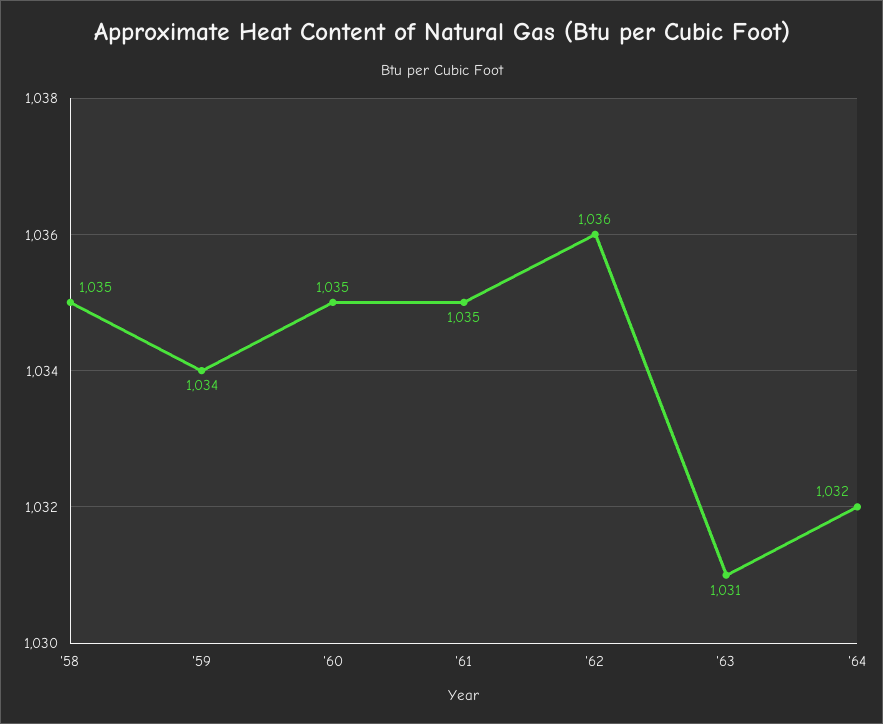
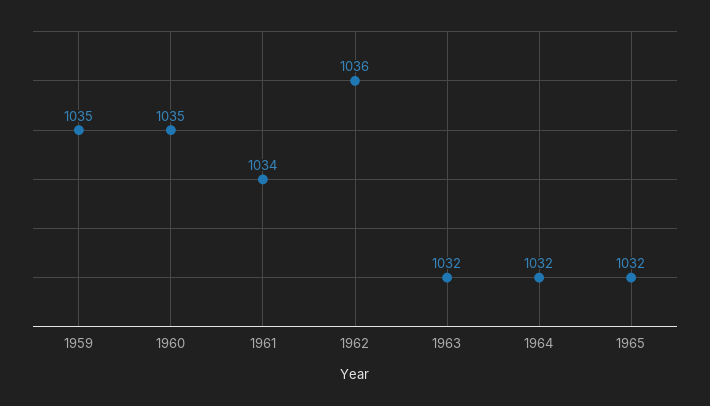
'58: 1035 -> none
'59: 1034 -> 1035
'61: 1035 -> 1034
'63: 1031 -> 1032
1965: none -> 1032

